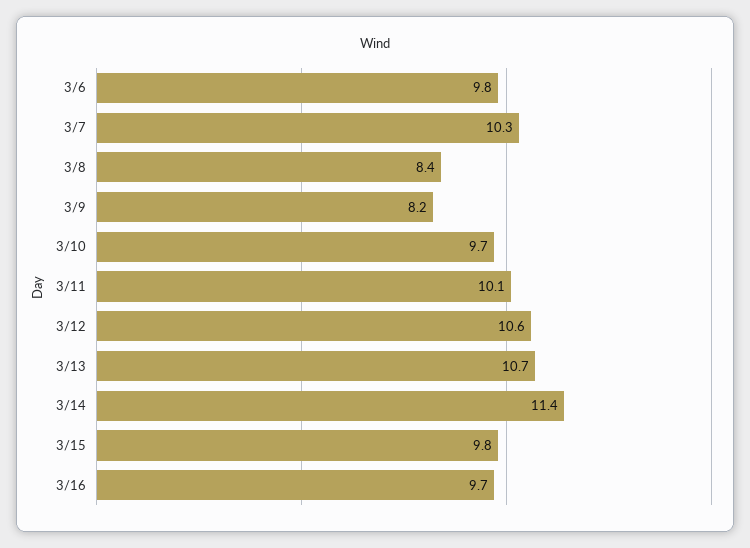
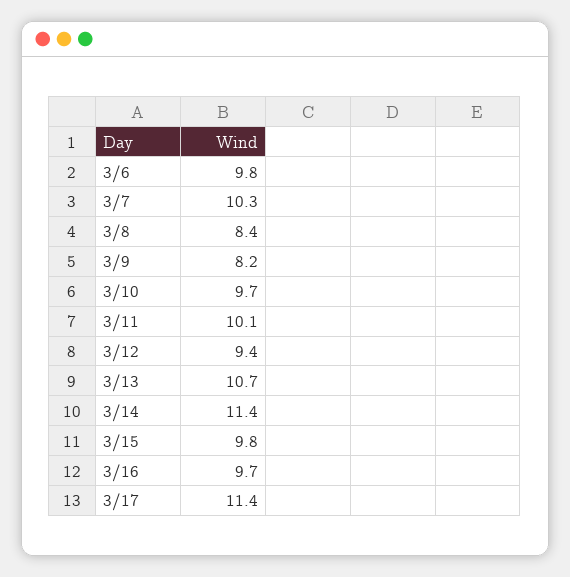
3/12: 10.6 -> 9.4
3/17: none -> 11.4

